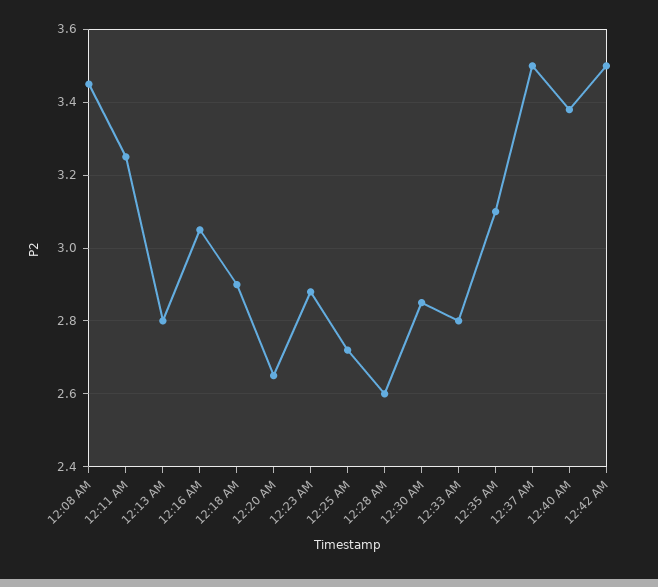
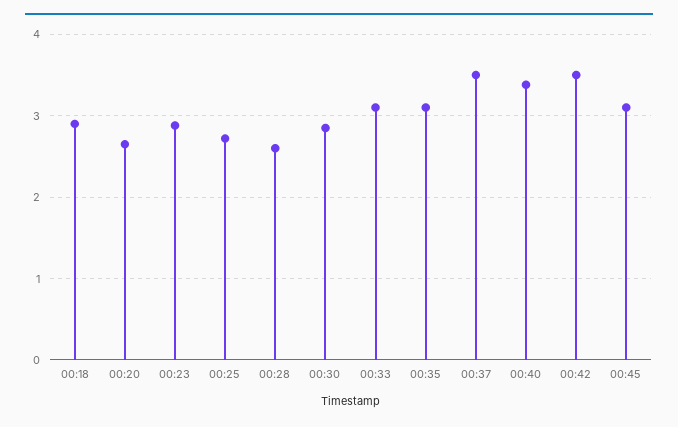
12:08 AM: 3.45 -> none
12:11 AM: 3.25 -> none
12:13 AM: 2.8 -> none
12:16 AM: 3.05 -> none
12:33 AM: 2.8 -> 3.1
00:45: none -> 3.1

